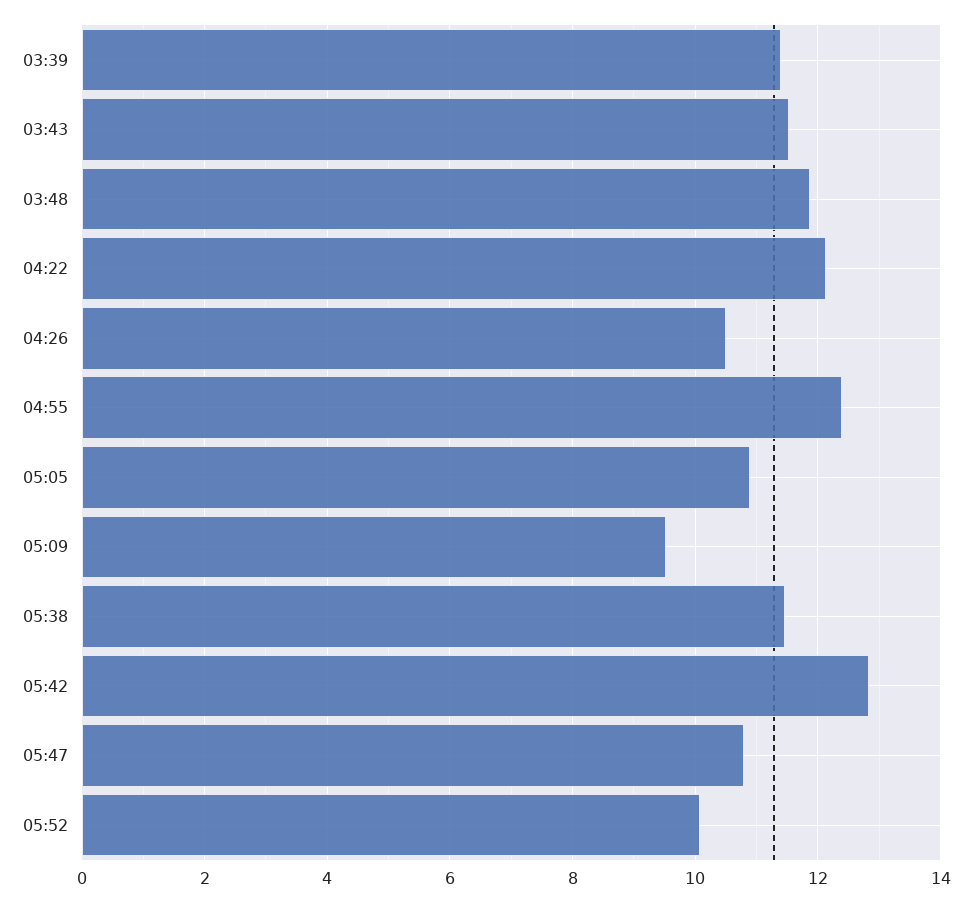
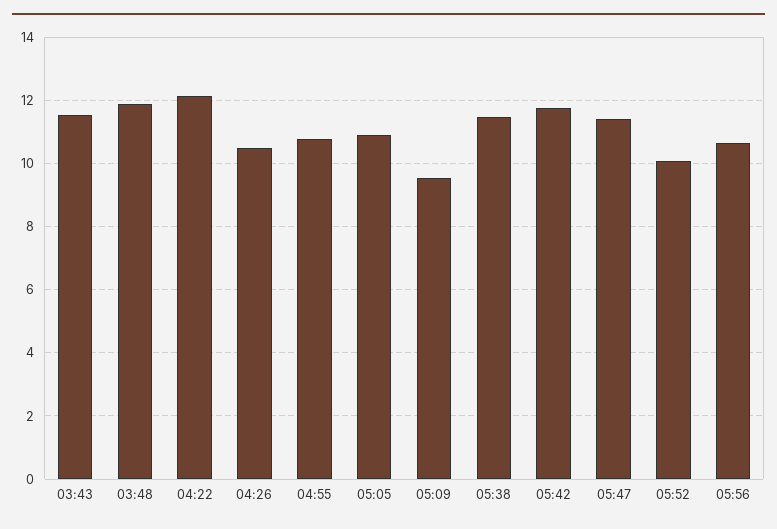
03:39: 11.4 -> none
04:55: 12.4 -> 10.8
05:42: 12.8 -> 11.8
05:47: 10.8 -> 11.4
05:56: none -> 10.6

